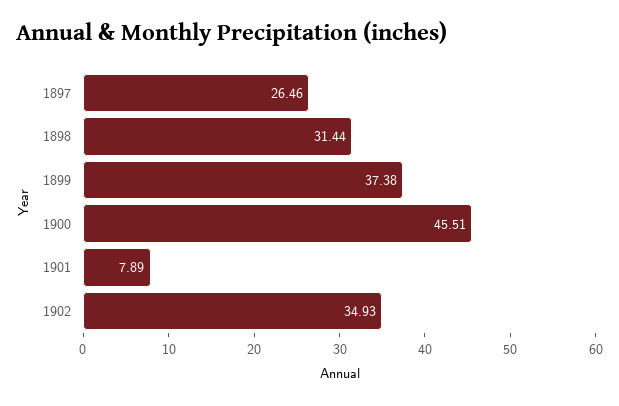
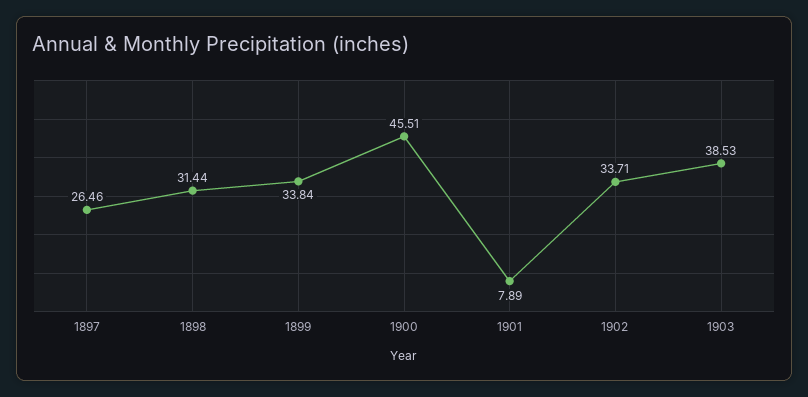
1899: 37.38 -> 33.84
1902: 34.93 -> 33.71
1903: none -> 38.53

